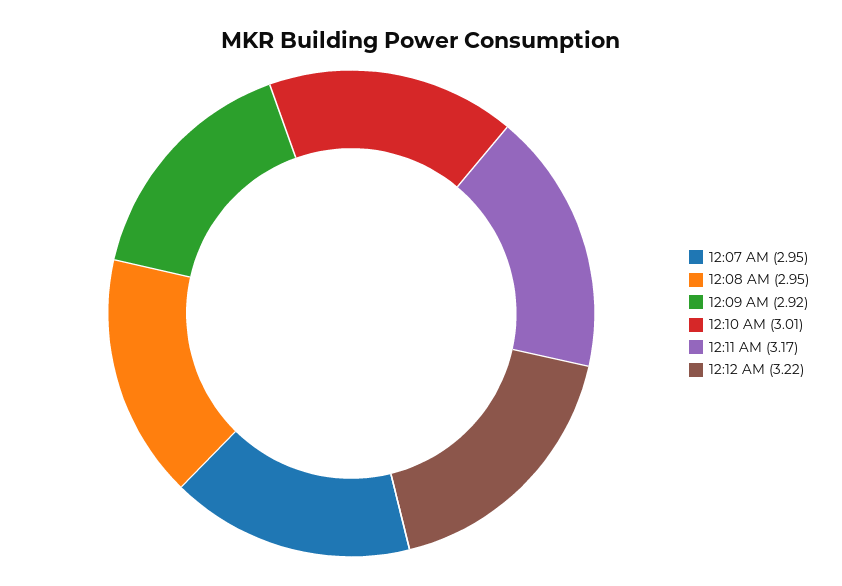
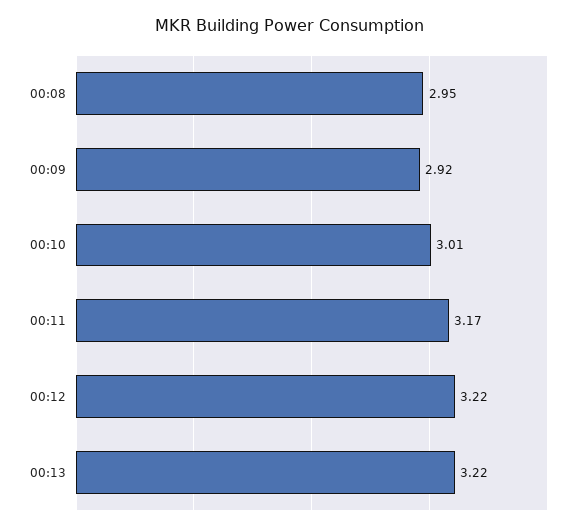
12:07 AM: 2.95 -> none
00:13: none -> 3.22

